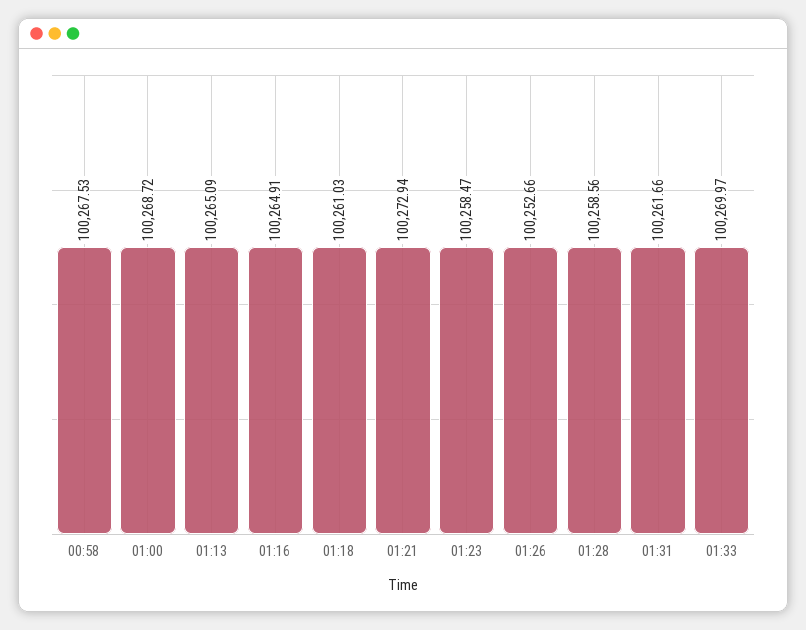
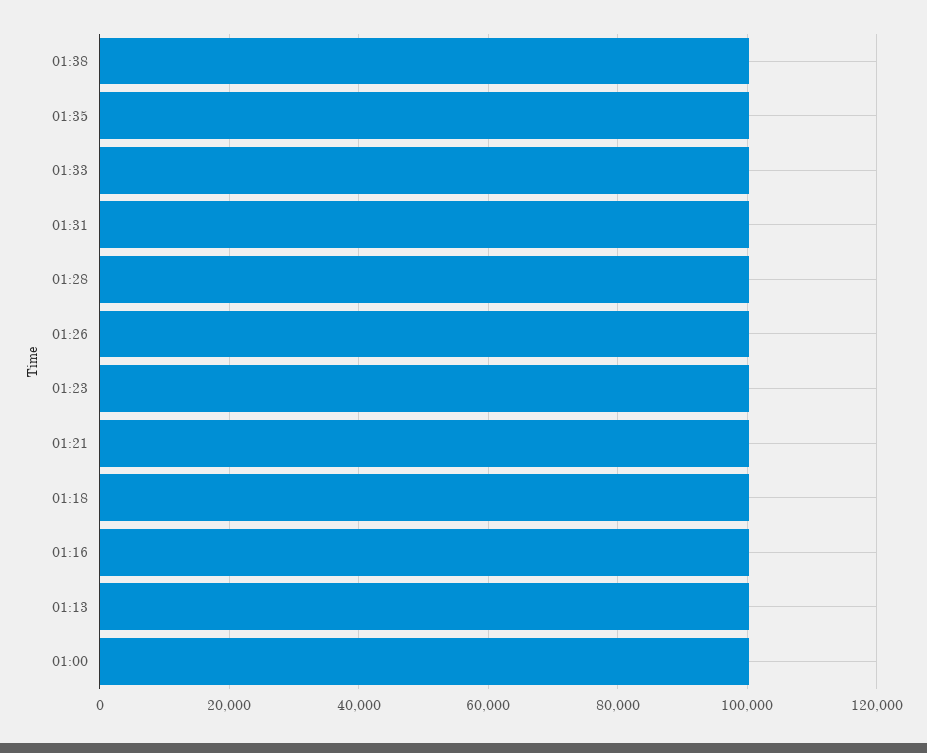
00:58: 100267.53 -> none
01:38: none -> 100000
01:35: none -> 100000

